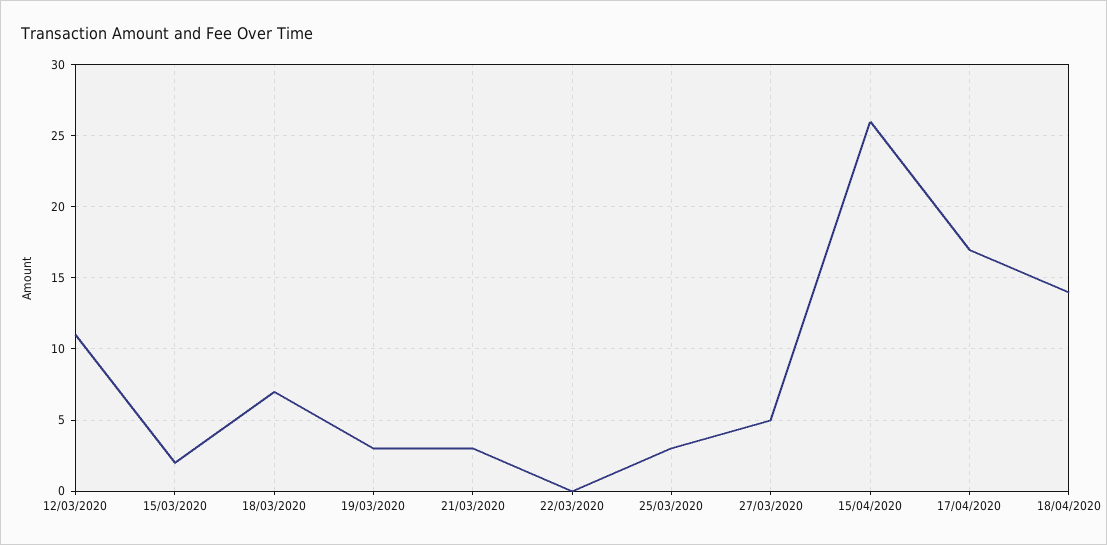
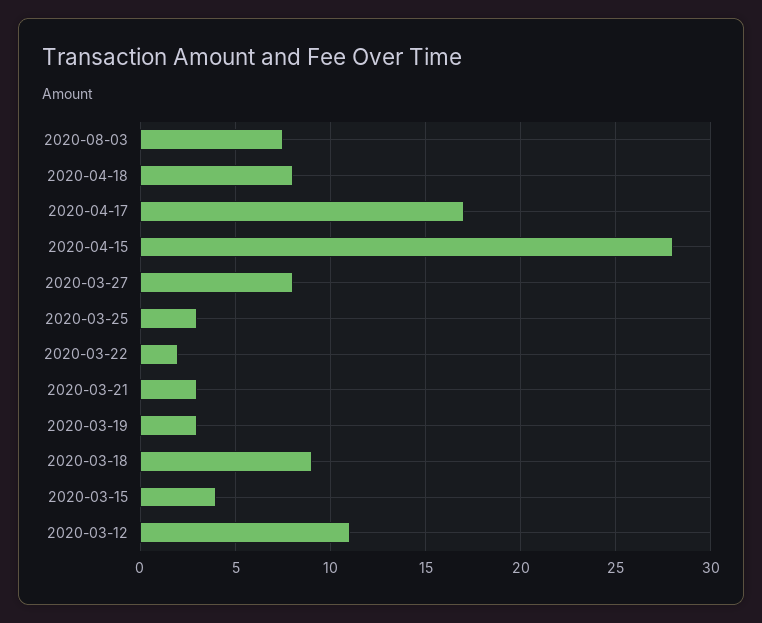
15/03/2020: 2 -> 4
18/03/2020: 7 -> 9
22/03/2020: 0 -> 2
27/03/2020: 5 -> 8
15/04/2020: 26 -> 28
18/04/2020: 14 -> 8
2020-08-03: none -> 7.5

